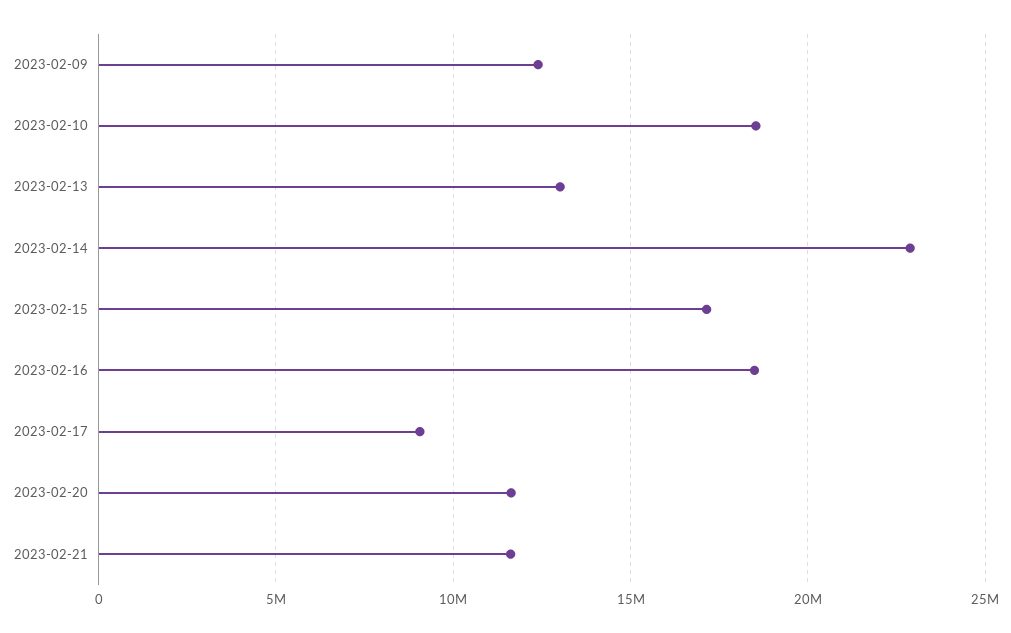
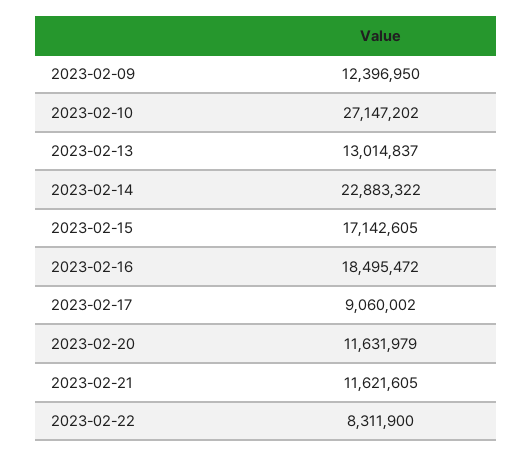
2023-02-10: 18500000 -> 27147202
2023-02-22: none -> 8311900

